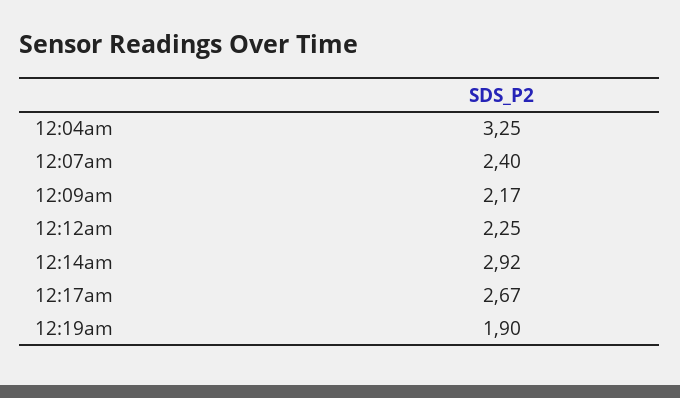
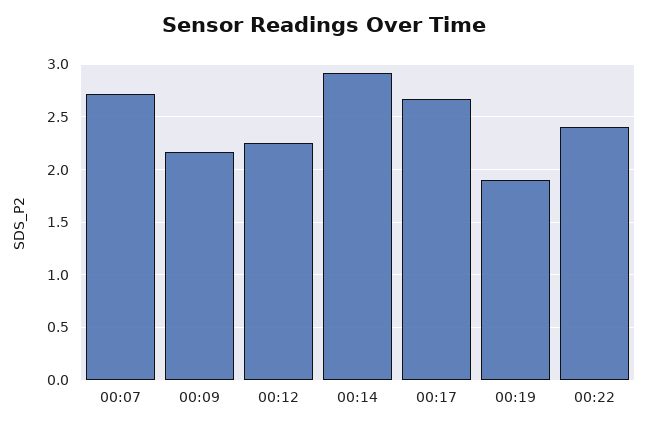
12:04am: 3.25 -> none
12:07am: 2.4 -> 2.7
00:22: none -> 2.4

